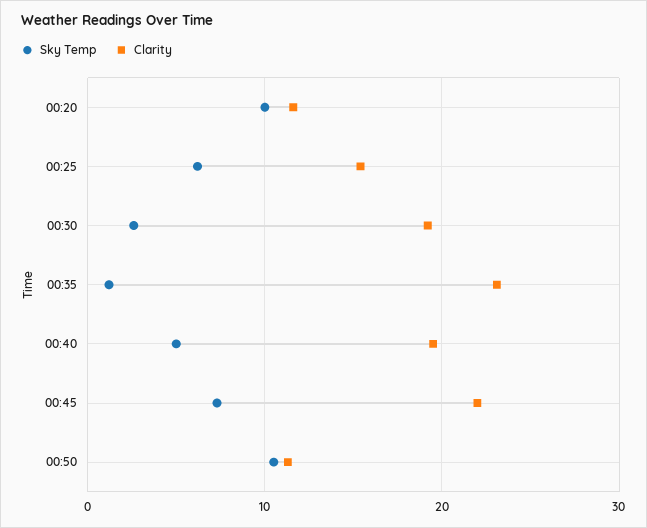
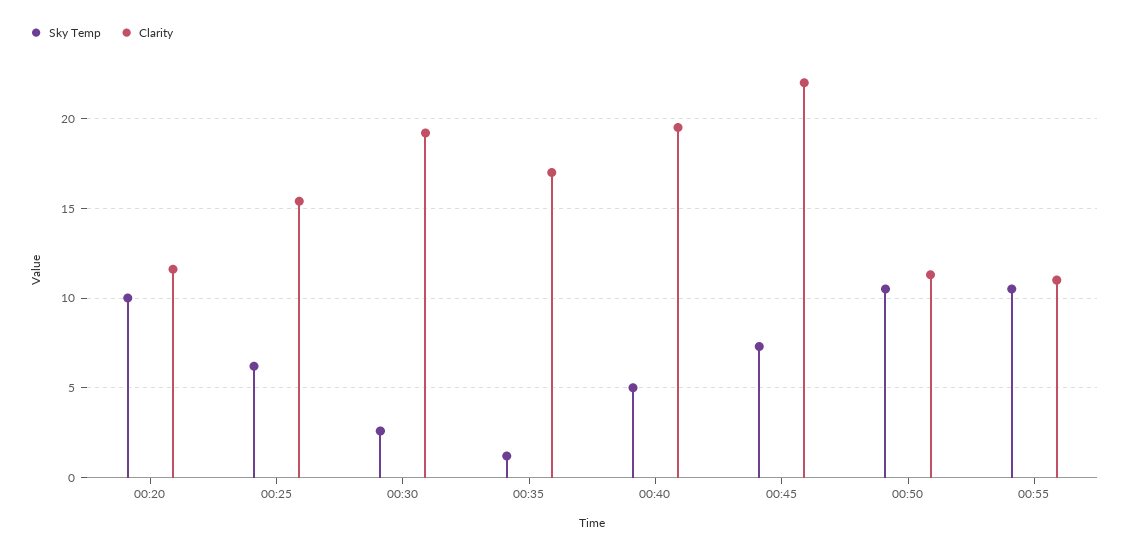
Clarity, 00:35: 23 -> 17
Sky Temp, 00:55: none -> 10.5
Clarity, 00:55: none -> 11

